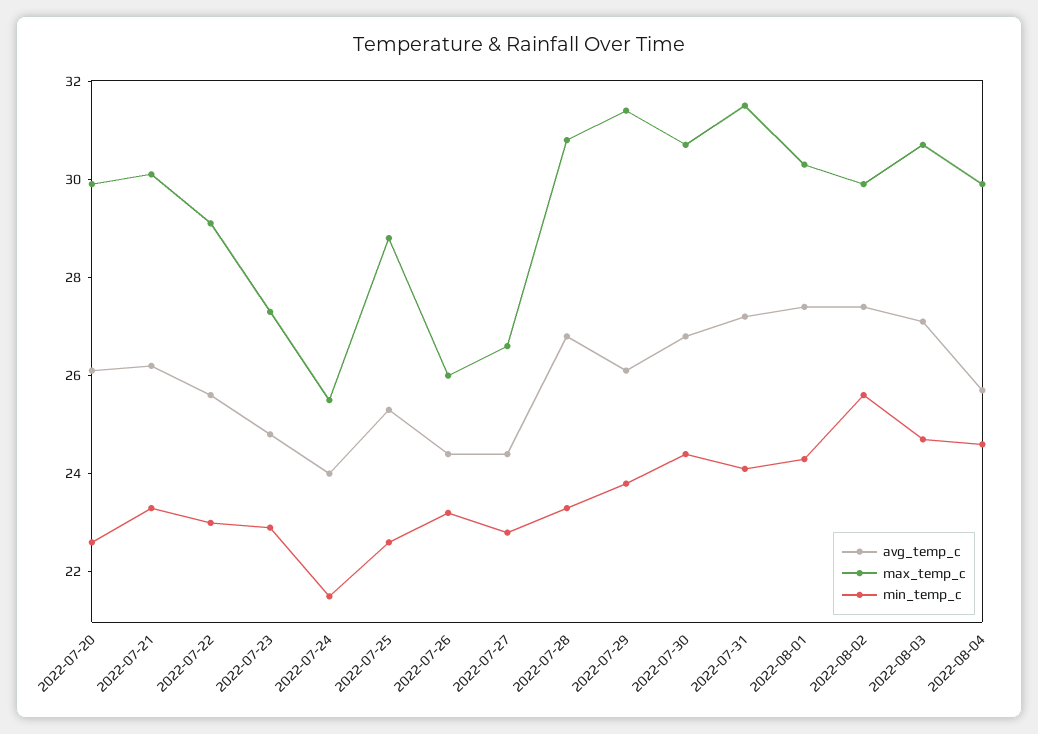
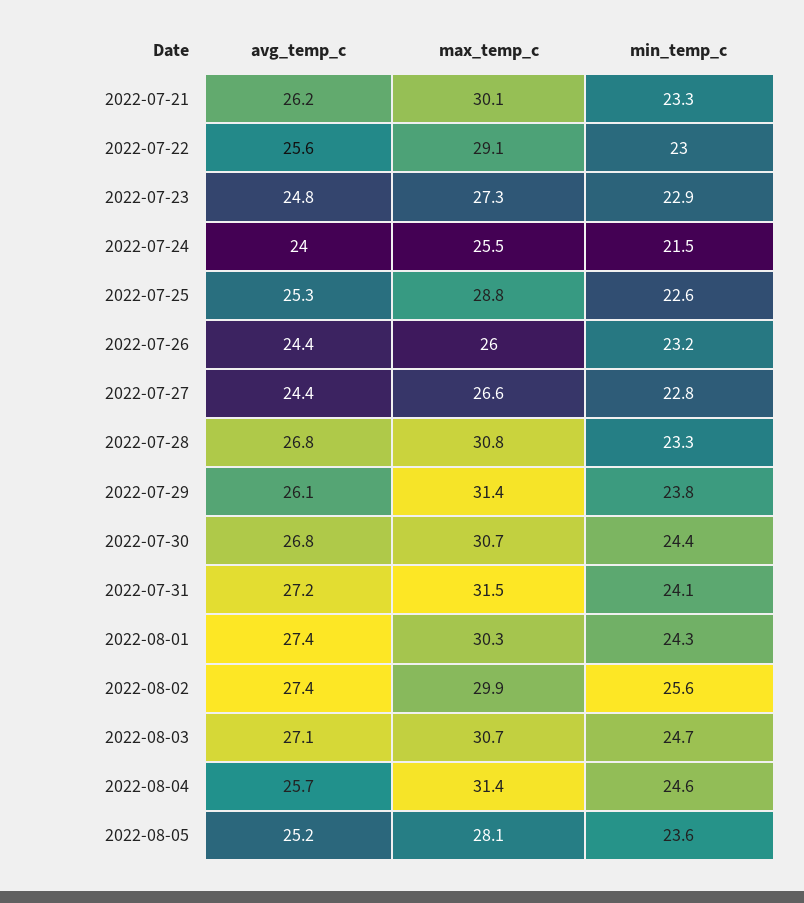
avg_temp_c, 2022-07-20: 26 -> none
max_temp_c, 2022-07-20: 30 -> none
min_temp_c, 2022-07-20: 22.5 -> none
max_temp_c, 2022-08-04: 30 -> 31.4
avg_temp_c, 2022-08-05: none -> 25.2
max_temp_c, 2022-08-05: none -> 28.1
min_temp_c, 2022-08-05: none -> 23.6

